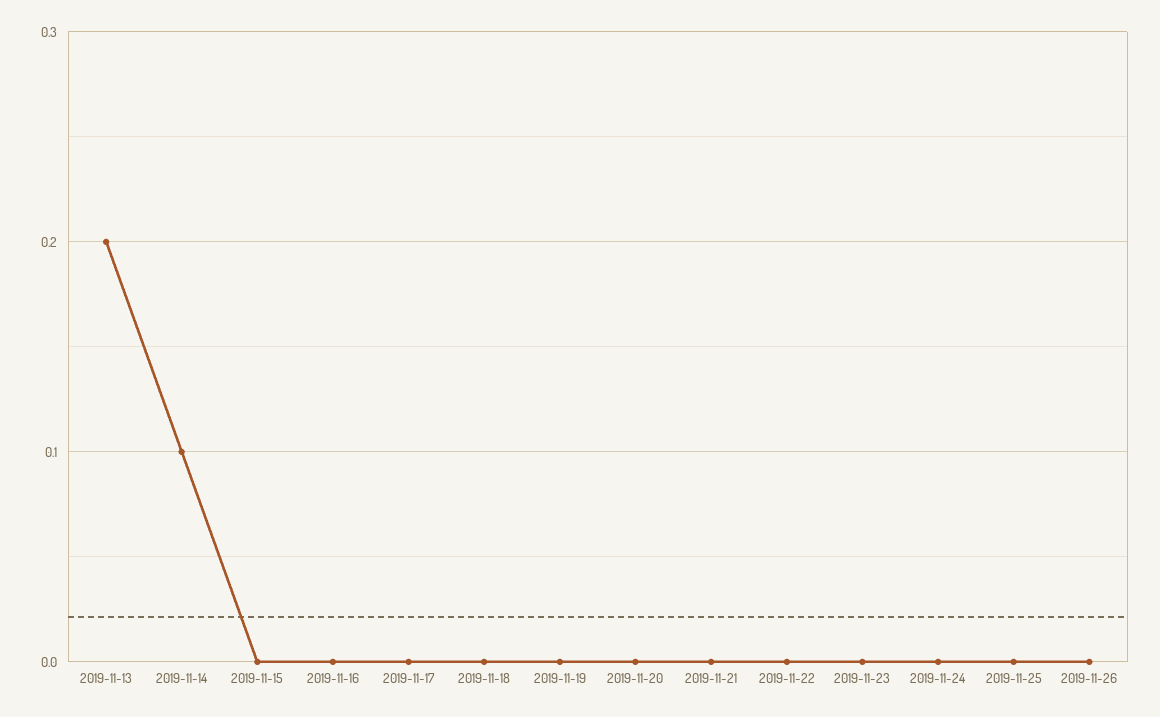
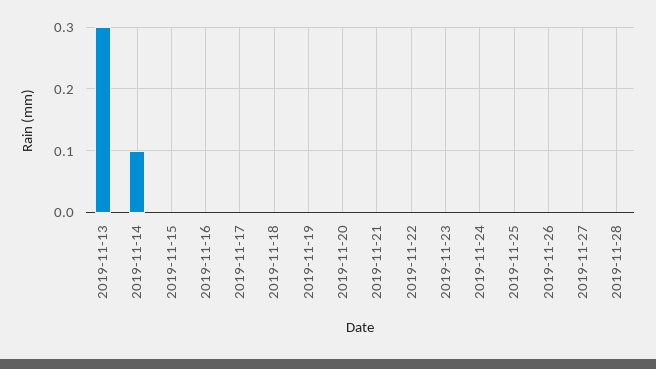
2019-11-13: 0.2 -> 0.3
2019-11-27: none -> 0
2019-11-28: none -> 0

